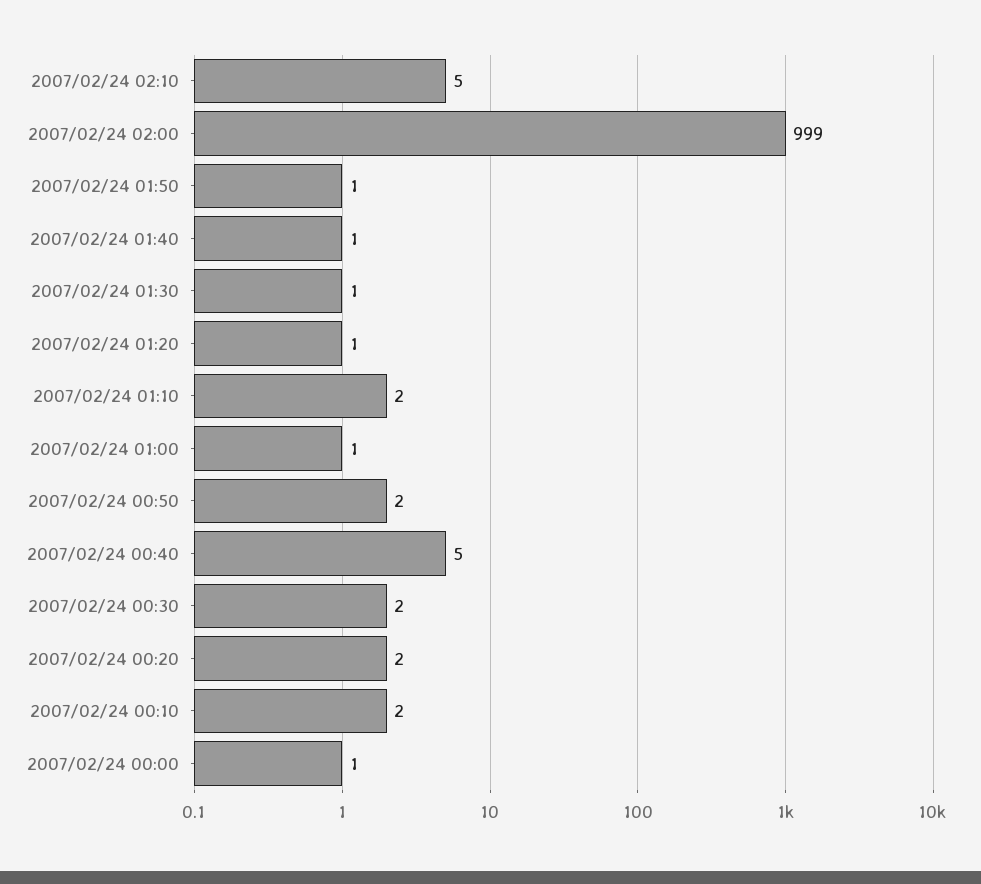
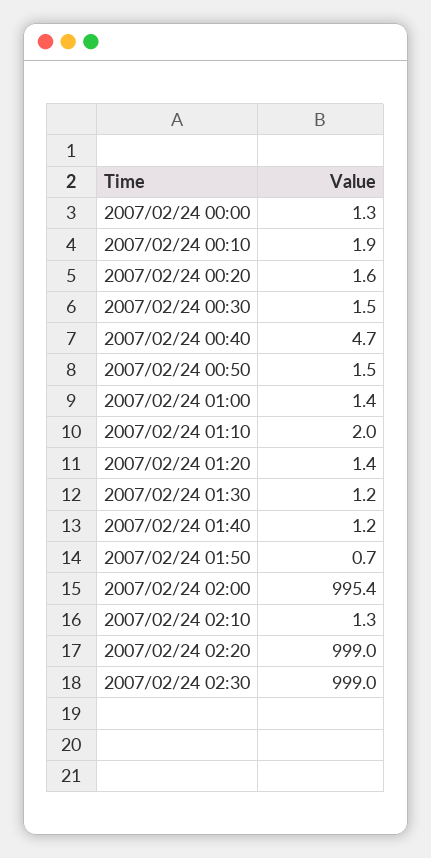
2007/02/24 02:10: 5 -> 1.3
2007/02/24 02:00: 999 -> 995.4
2007/02/24 02:20: none -> 999
2007/02/24 02:30: none -> 999

